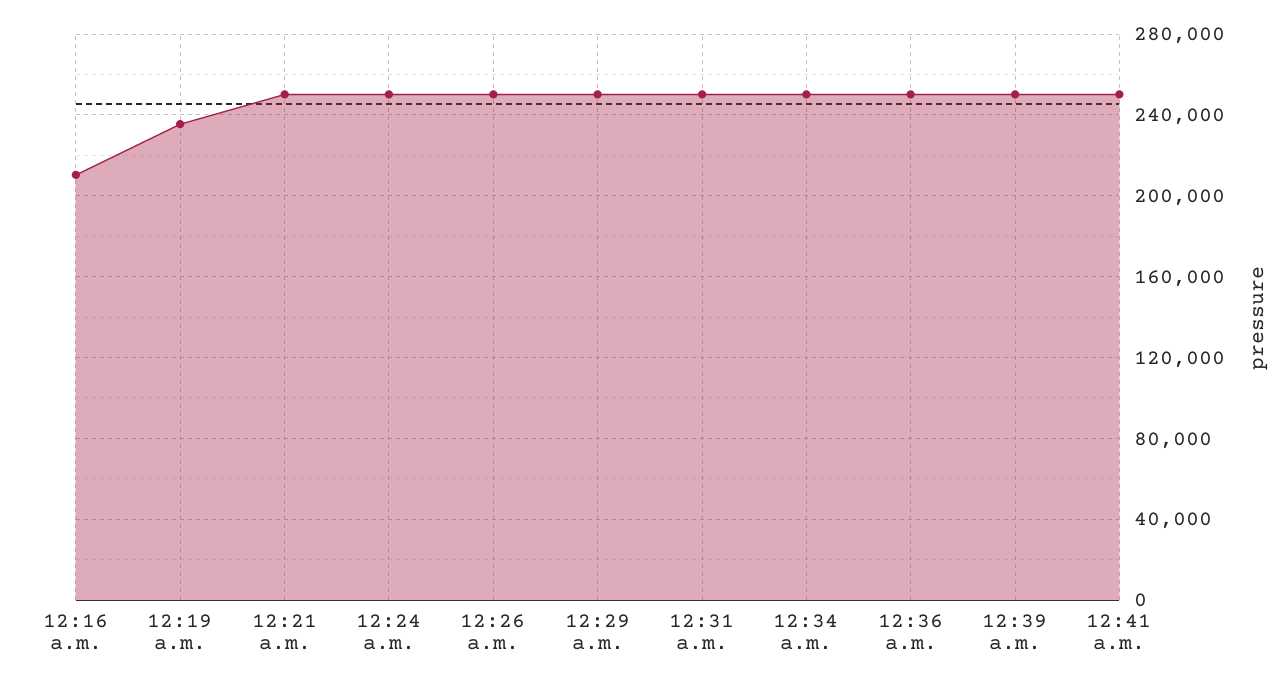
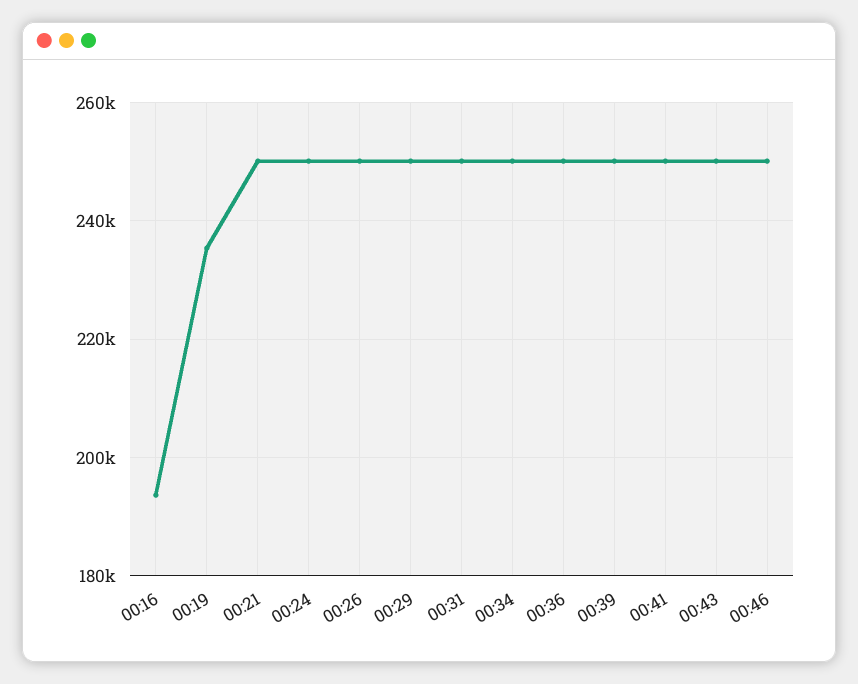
12:16 a.m.: 210000 -> 194000
00:43: none -> 250000
00:46: none -> 250000

